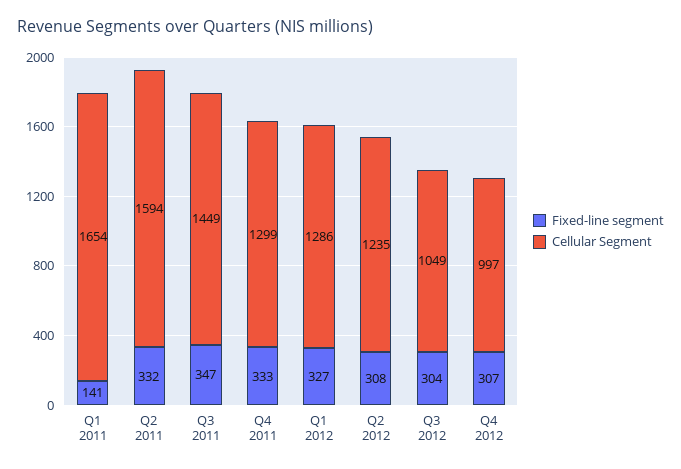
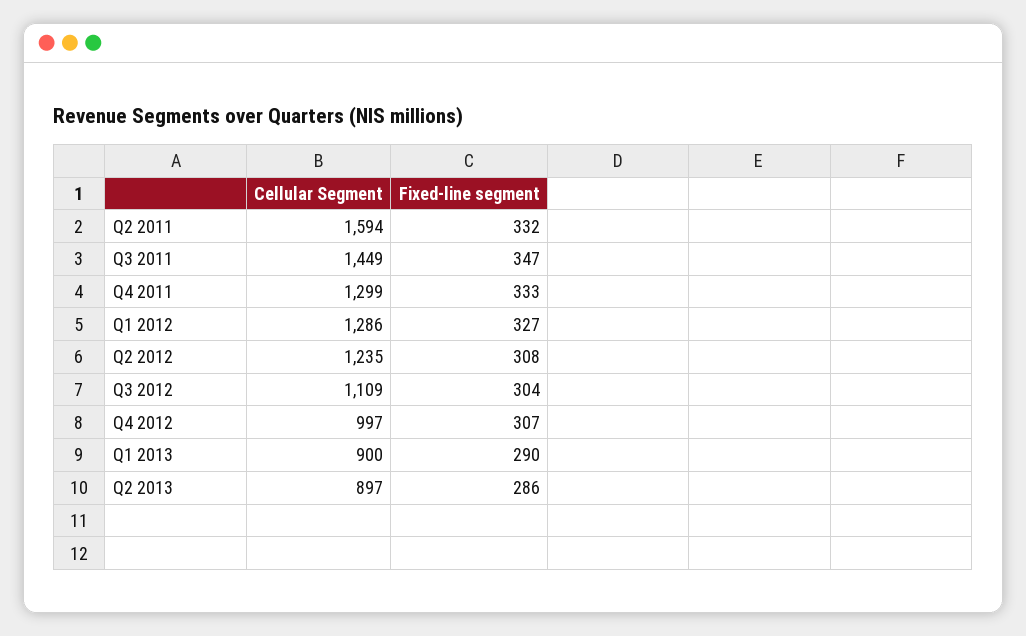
Fixed-line segment, Q1 2011: 141 -> none
Cellular Segment, Q1 2011: 1654 -> none
Cellular Segment, Q3 2012: 1049 -> 1109
Cellular Segment, Q1 2013: none -> 900
Fixed-line segment, Q1 2013: none -> 290
Cellular Segment, Q2 2013: none -> 897
Fixed-line segment, Q2 2013: none -> 286

